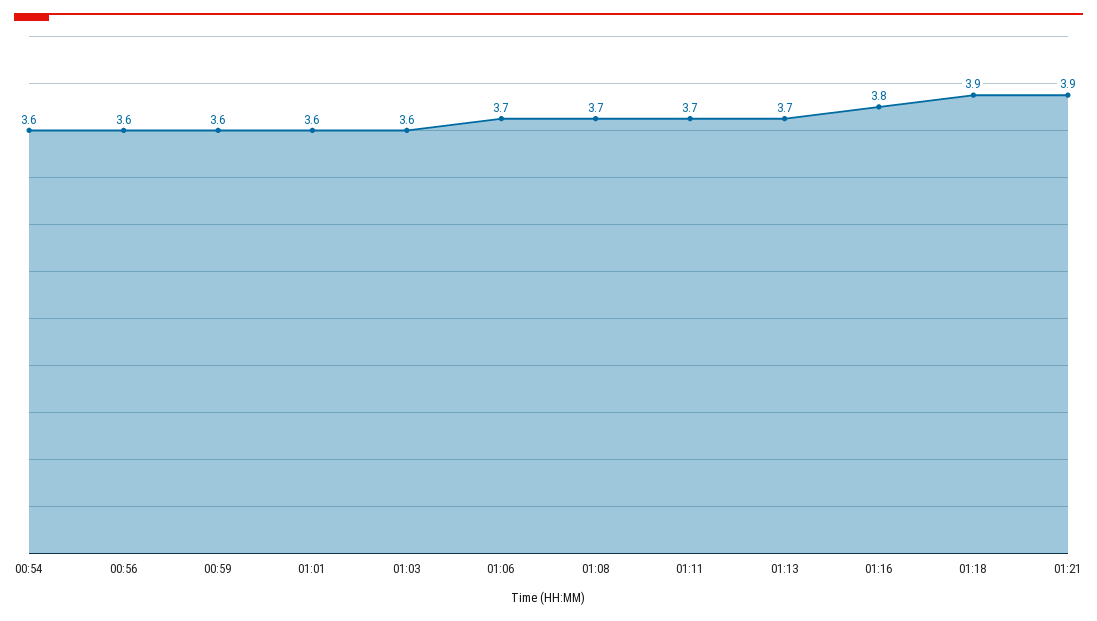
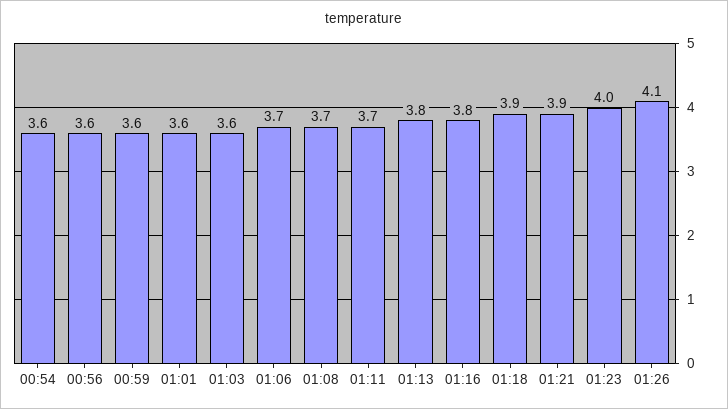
01:13: 3.7 -> 3.8
01:23: none -> 4
01:26: none -> 4.1

